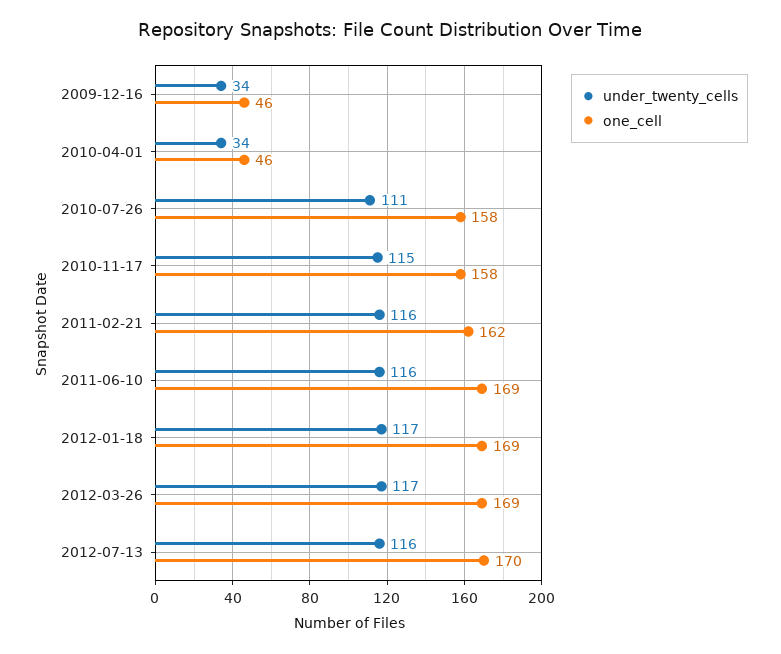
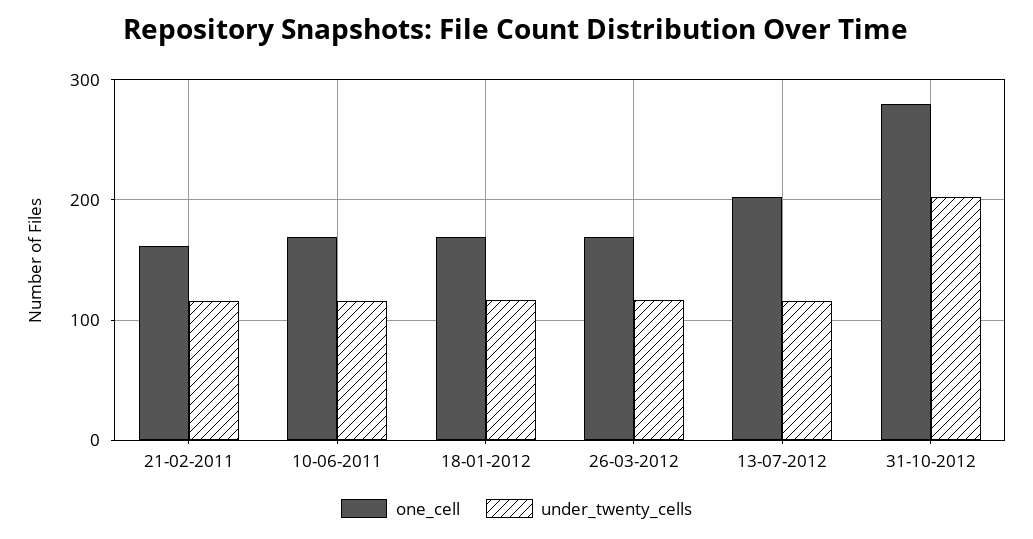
under_twenty_cells, 2009-12-16: 34 -> none
one_cell, 2009-12-16: 46 -> none
under_twenty_cells, 2010-04-01: 34 -> none
one_cell, 2010-04-01: 46 -> none
under_twenty_cells, 2010-07-26: 111 -> none
one_cell, 2010-07-26: 158 -> none
under_twenty_cells, 2010-11-17: 115 -> none
one_cell, 2010-11-17: 158 -> none
one_cell, 2012-07-13: 170 -> 200
one_cell, 31-10-2012: none -> 280
under_twenty_cells, 31-10-2012: none -> 200

